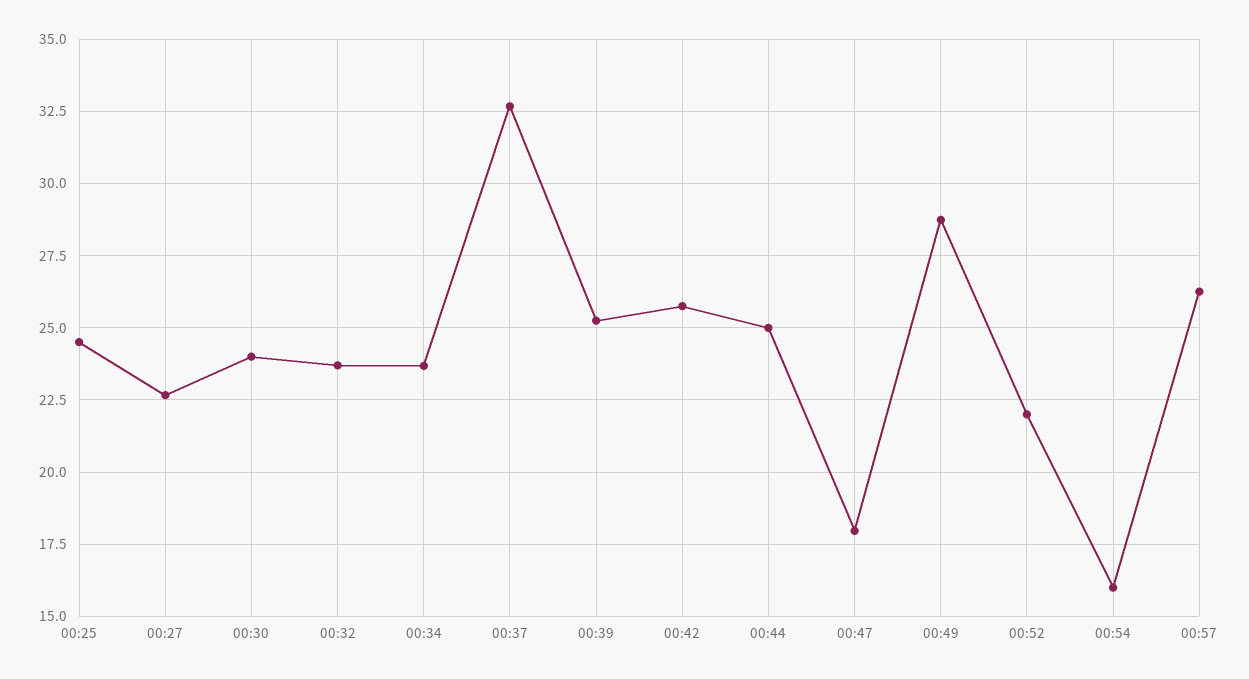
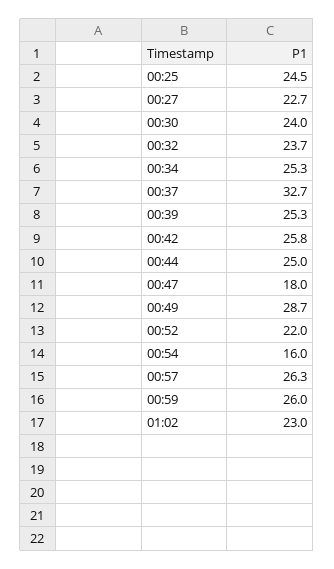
00:34: 23.75 -> 25.3
00:59: none -> 26
01:02: none -> 23

